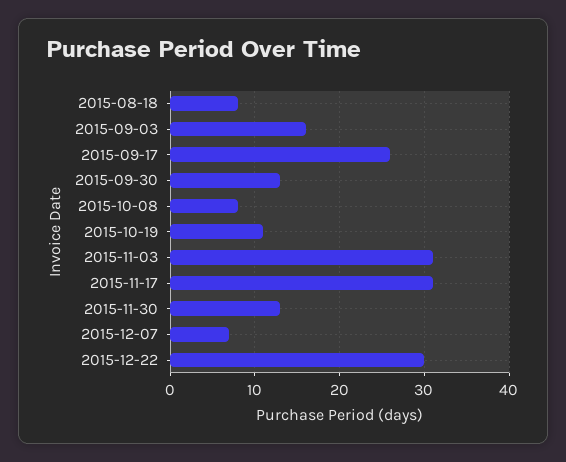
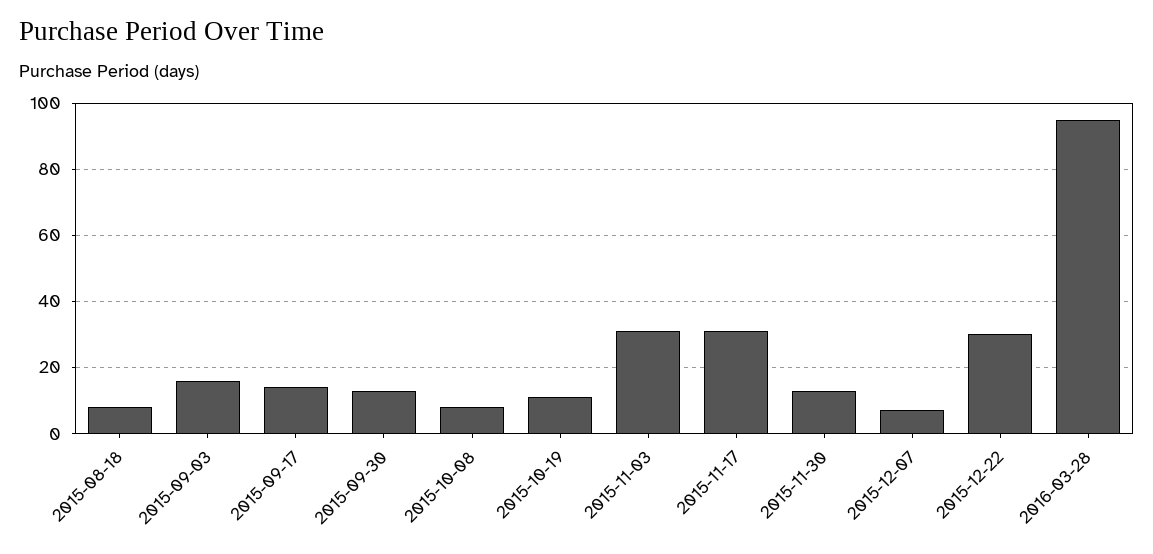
2015-09-17: 26 -> 15
2016-03-28: none -> 95

